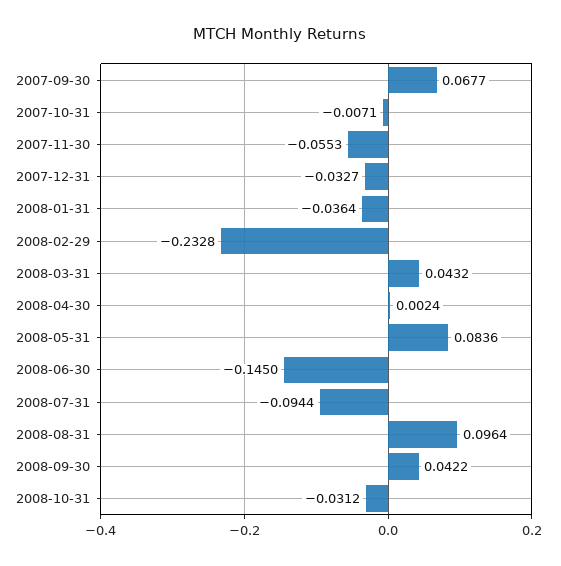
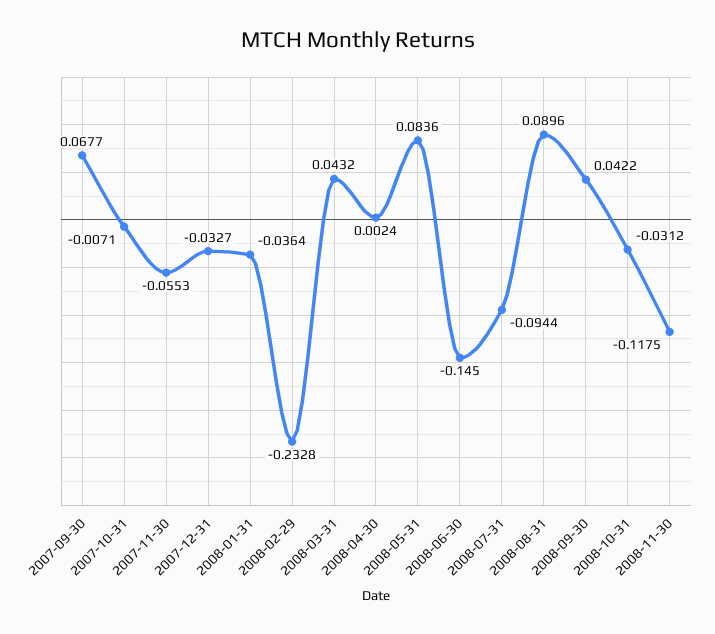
2008-08-31: 0.0964 -> 0.0896
2008-11-30: none -> -0.1175

